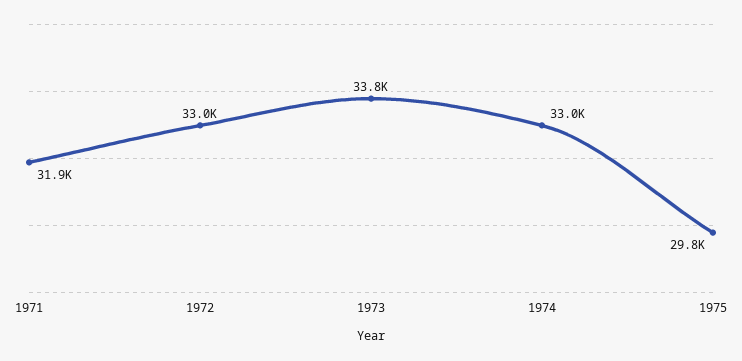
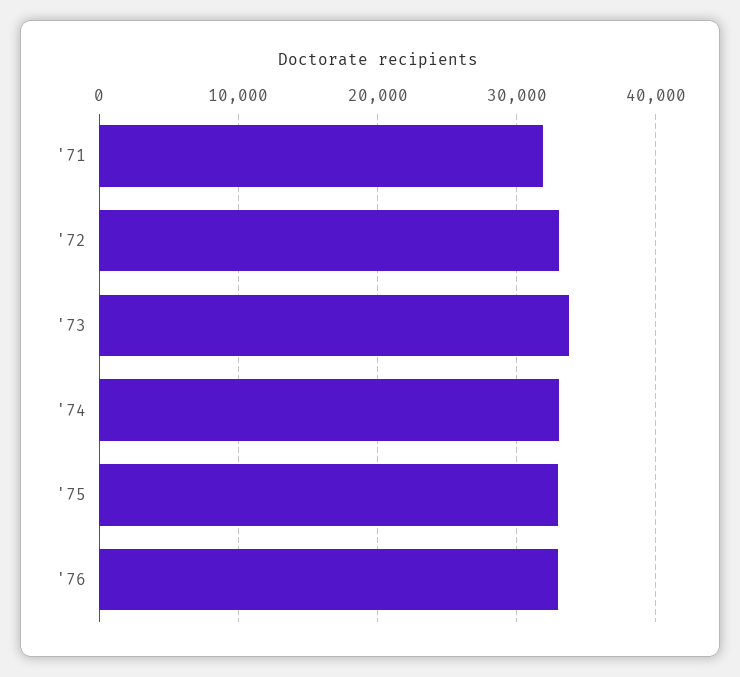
1975: 29800 -> 33000
'76: none -> 33000

